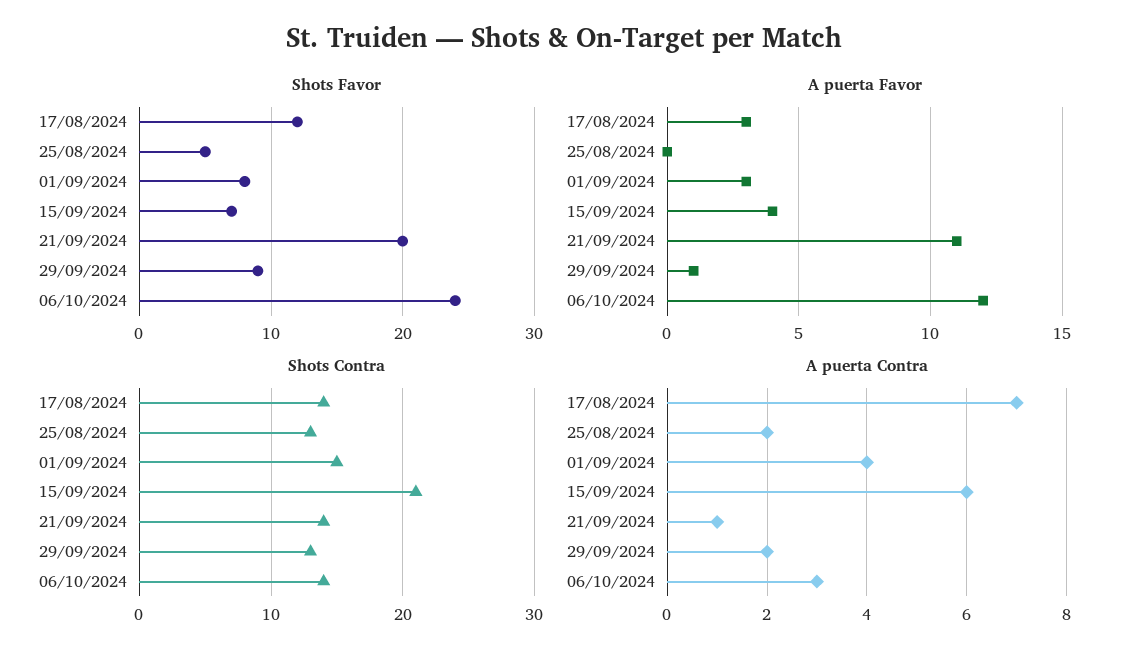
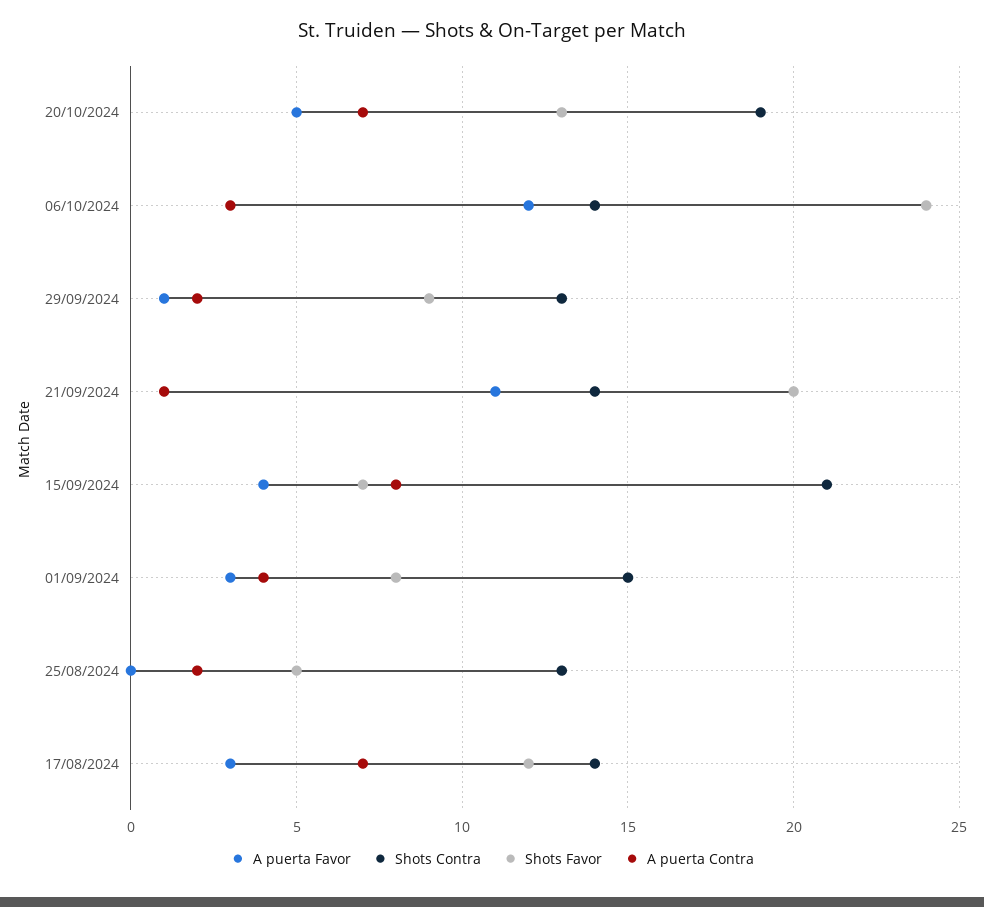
A puerta Contra, 15/09/2024: 6 -> 8
A puerta Favor, 20/10/2024: none -> 5
Shots Contra, 20/10/2024: none -> 19
Shots Favor, 20/10/2024: none -> 13
A puerta Contra, 20/10/2024: none -> 7

